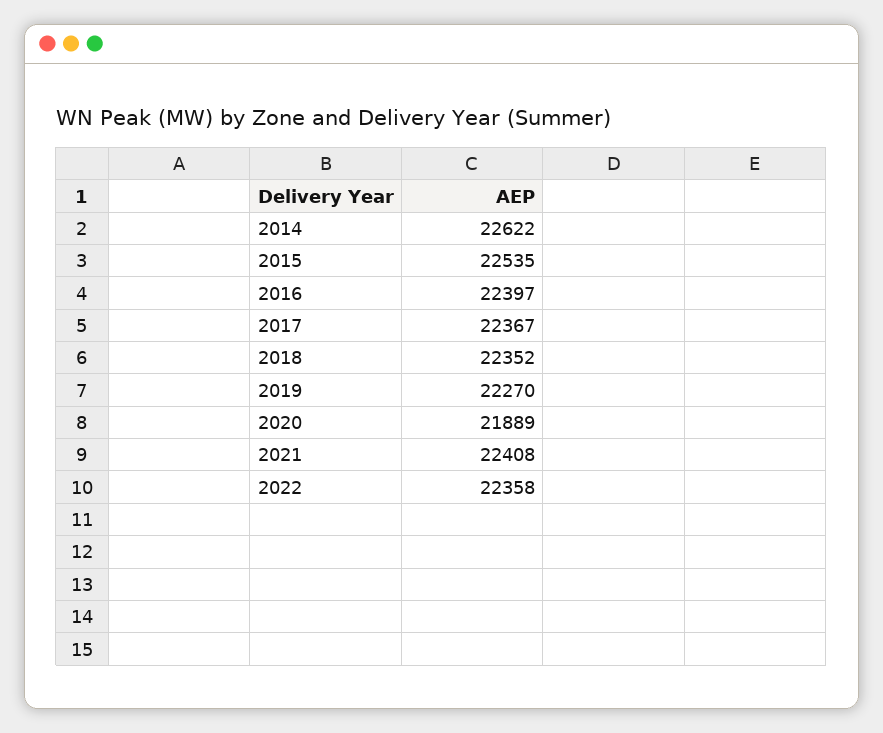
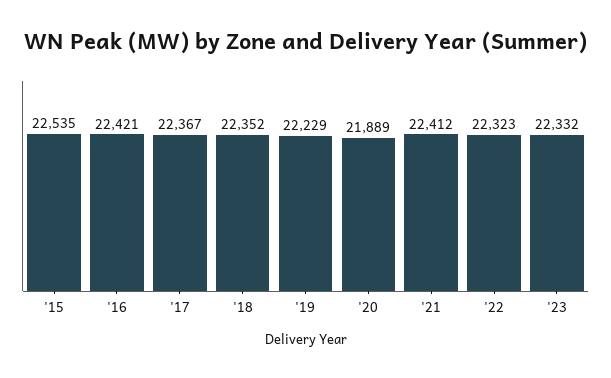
2014: 22622 -> none
2016: 22397 -> 22421
2019: 22270 -> 22229
2021: 22408 -> 22412
2022: 22358 -> 22323
'23: none -> 22332

